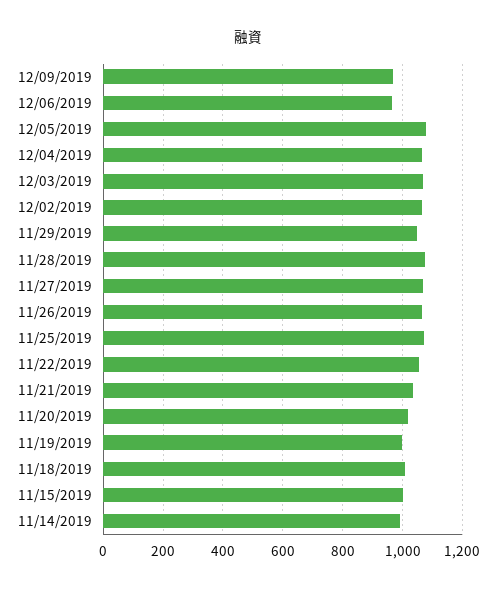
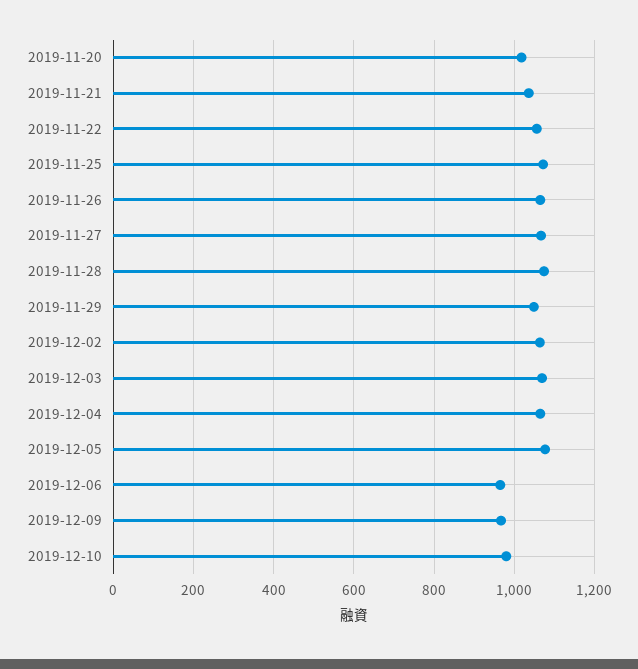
11/19/2019: 1000 -> none
11/18/2019: 1000 -> none
11/15/2019: 1000 -> none
11/14/2019: 1000 -> none
2019-12-10: none -> 980

